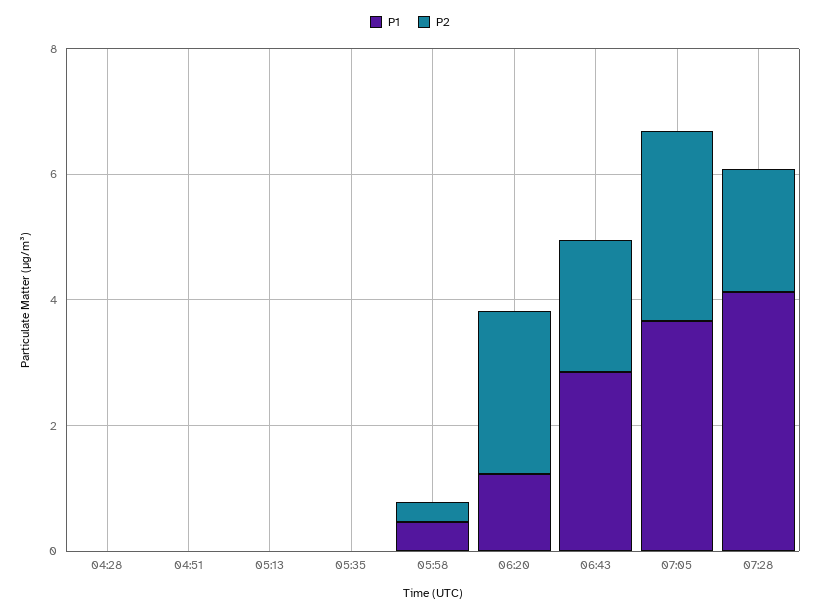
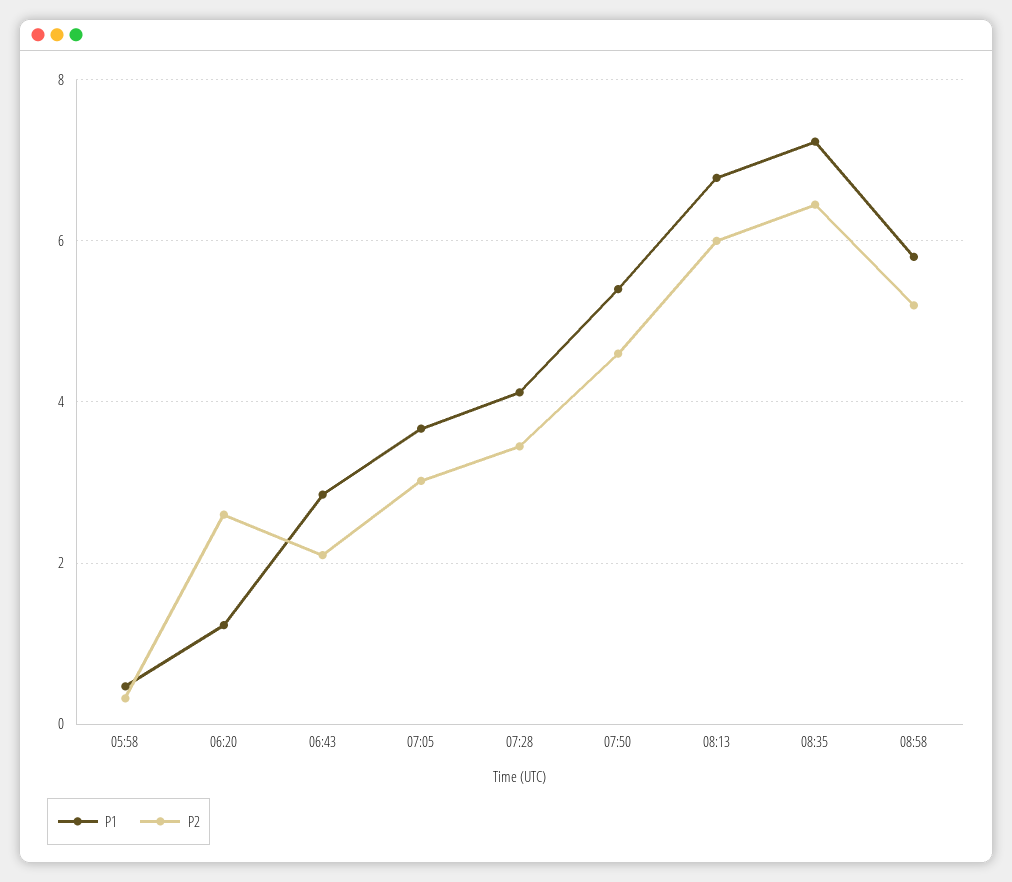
P1, 04:28: 0 -> none
P2, 04:28: 0 -> none
P1, 04:51: 0 -> none
P2, 04:51: 0 -> none
P1, 05:13: 0 -> none
P2, 05:13: 0 -> none
P1, 05:35: 0 -> none
P2, 05:35: 0 -> none
P2, 07:28: 2 -> 3.4
P1, 07:50: none -> 5.4
P2, 07:50: none -> 4.6
P1, 08:13: none -> 6.8
P2, 08:13: none -> 6
P1, 08:35: none -> 7.2
P2, 08:35: none -> 6.4
P1, 08:58: none -> 5.8
P2, 08:58: none -> 5.2

